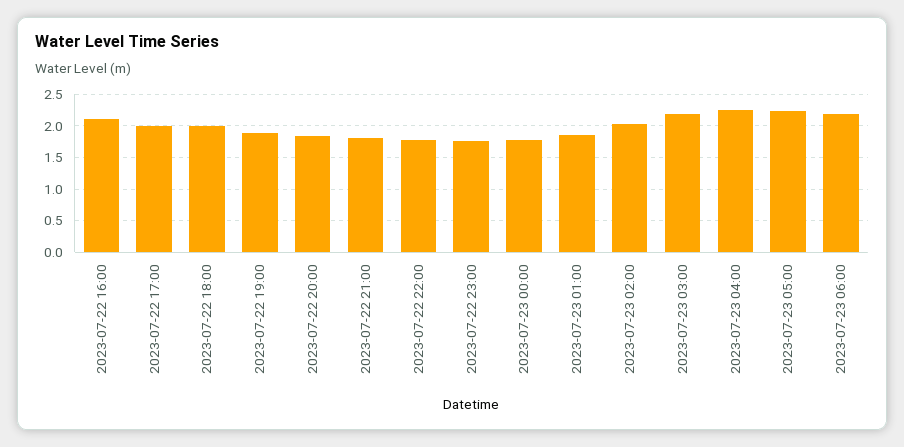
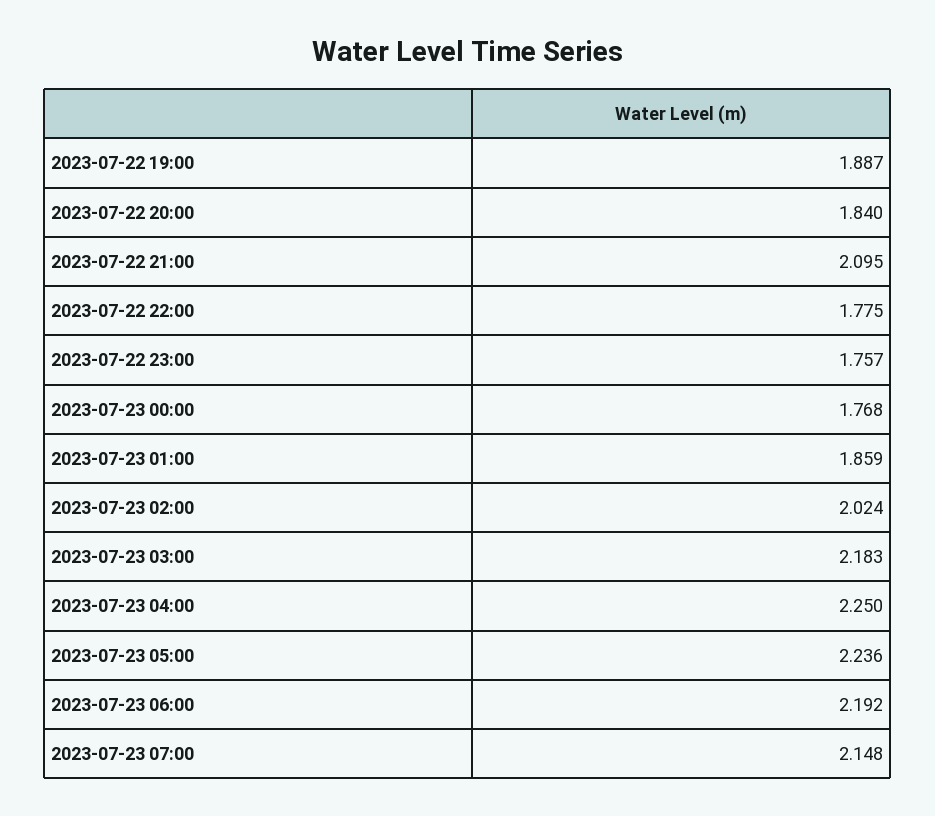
2023-07-22 16:00: 2.1 -> none
2023-07-22 17:00: 2 -> none
2023-07-22 18:00: 2 -> none
2023-07-22 21:00: 1.8 -> 2.095
2023-07-23 07:00: none -> 2.148

